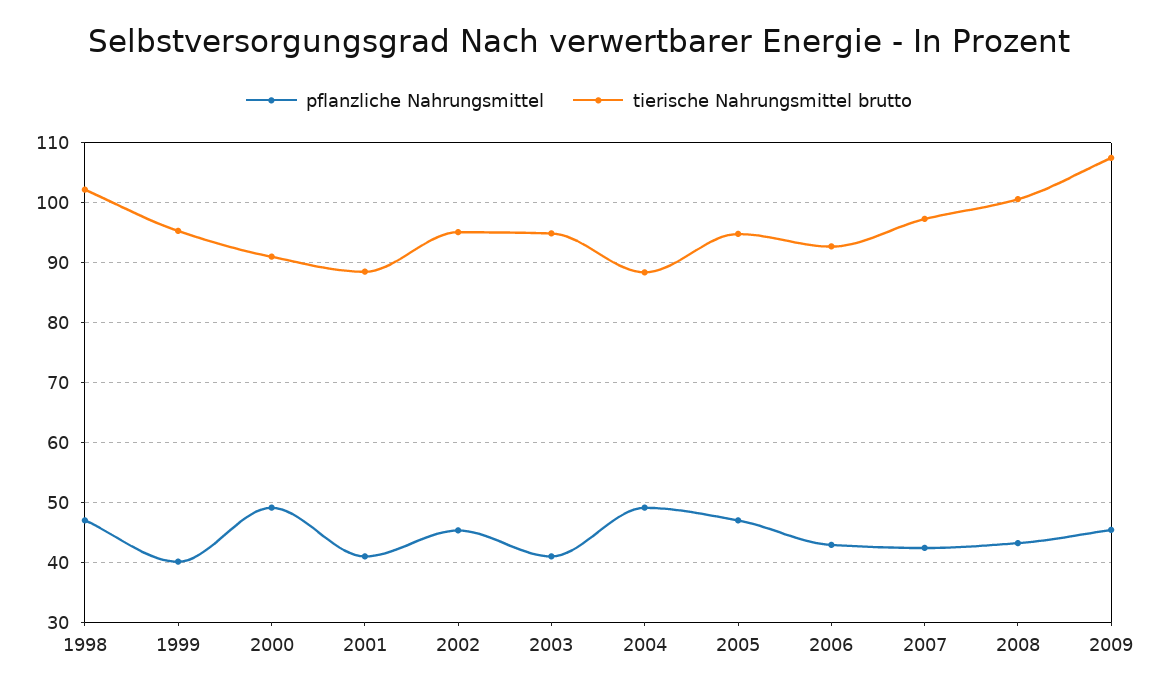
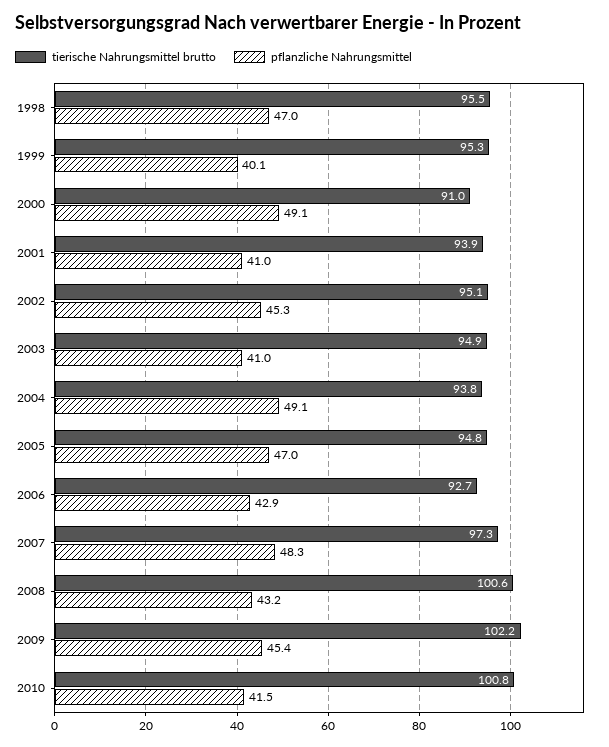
tierische Nahrungsmittel brutto, 1998: 102 -> 95.5
tierische Nahrungsmittel brutto, 2001: 88 -> 93.9
tierische Nahrungsmittel brutto, 2004: 88 -> 93.8
pflanzliche Nahrungsmittel, 2007: 42 -> 48.3
tierische Nahrungsmittel brutto, 2009: 108 -> 102.2
tierische Nahrungsmittel brutto, 2010: none -> 100.8
pflanzliche Nahrungsmittel, 2010: none -> 41.5

